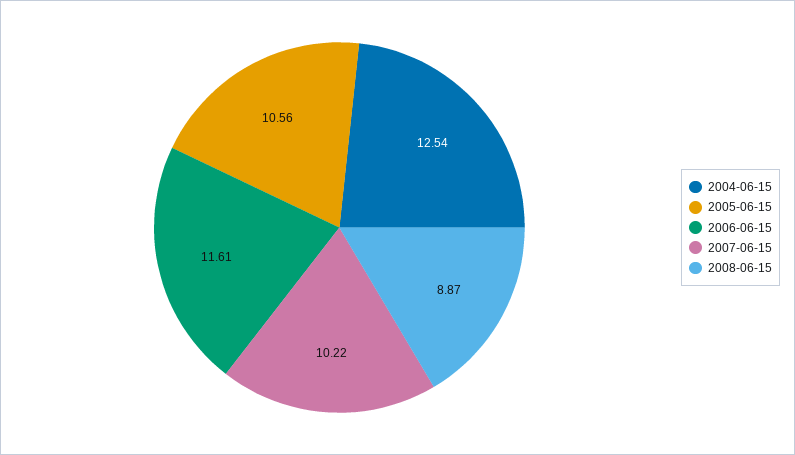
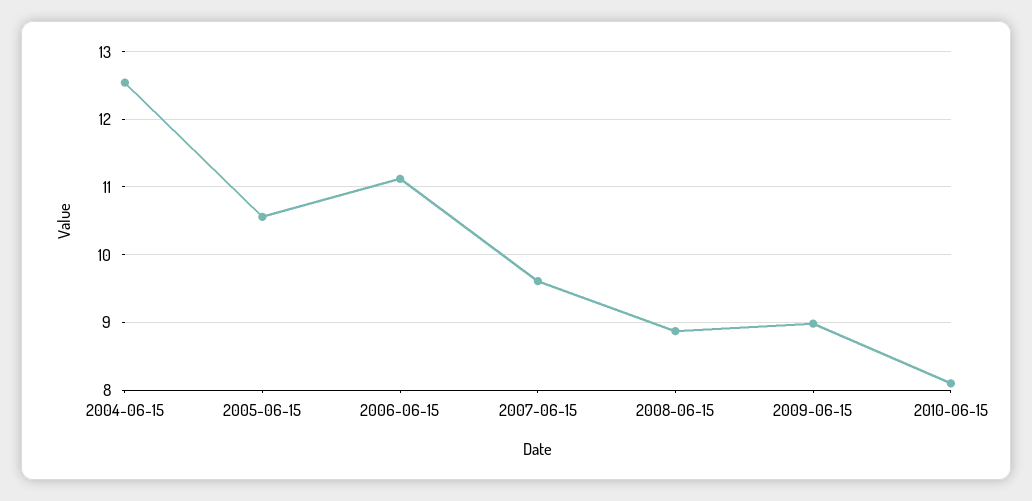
2006-06-15: 11.61 -> 11.1
2007-06-15: 10.22 -> 9.6
2009-06-15: none -> 9
2010-06-15: none -> 8.1

